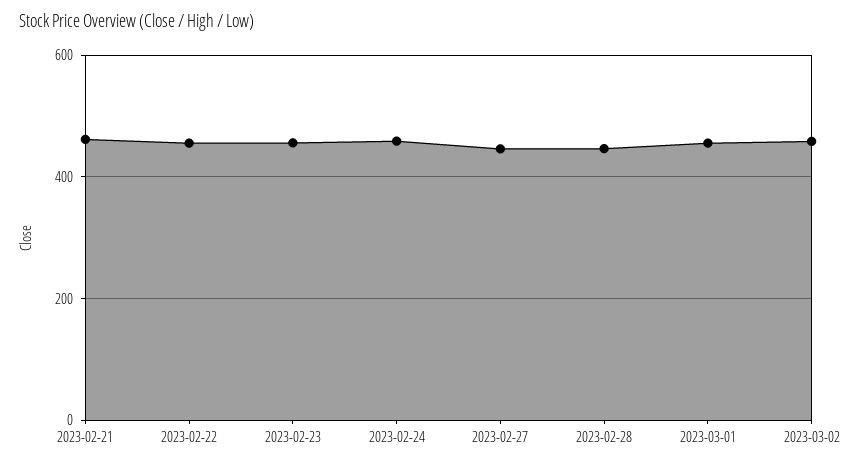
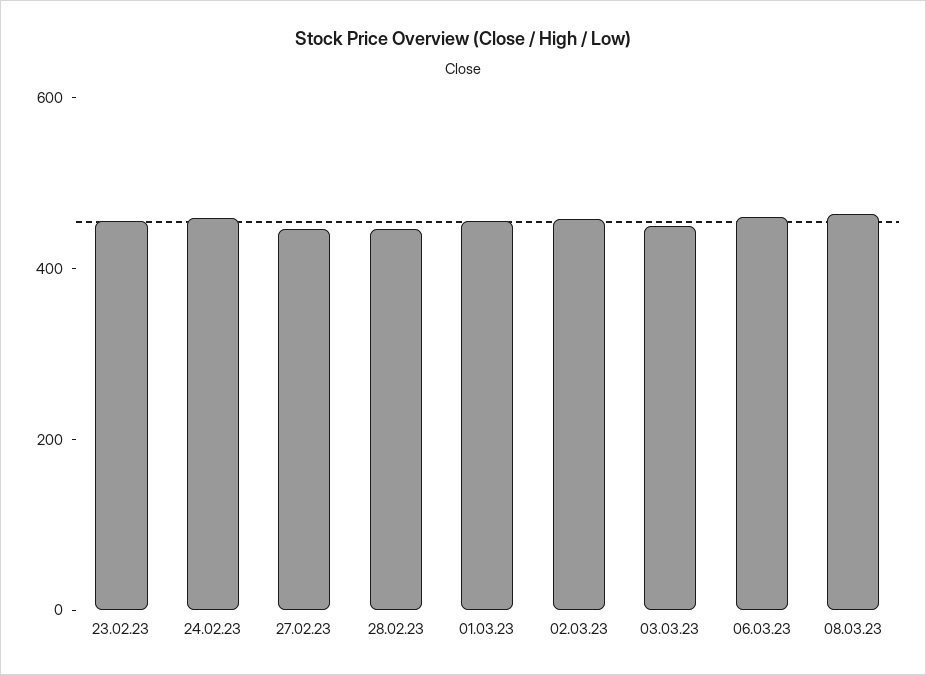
2023-02-21: 460 -> none
2023-02-22: 460 -> none
03.03.23: none -> 450
06.03.23: none -> 450
08.03.23: none -> 450

